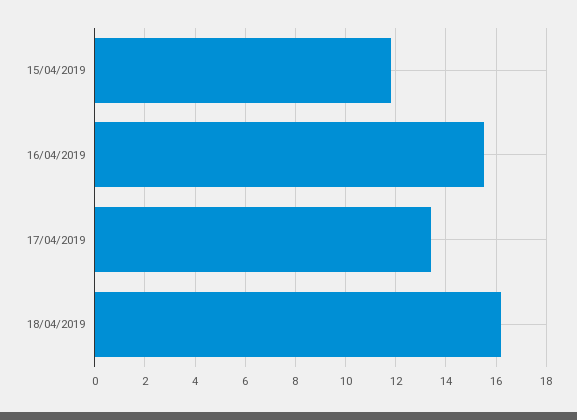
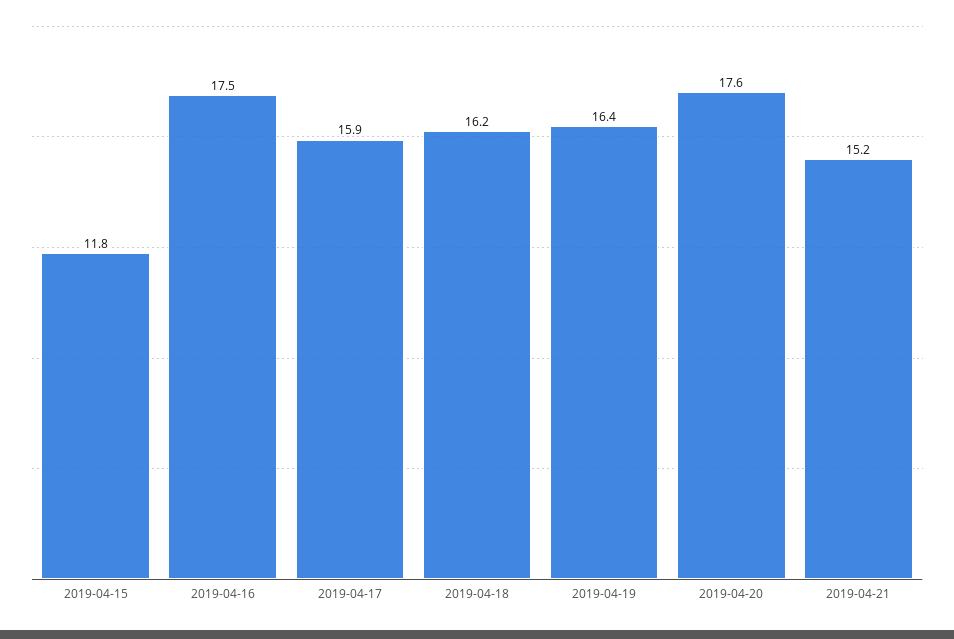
16/04/2019: 15.5 -> 17.5
17/04/2019: 13.5 -> 15.9
2019-04-19: none -> 16.4
2019-04-20: none -> 17.6
2019-04-21: none -> 15.2

